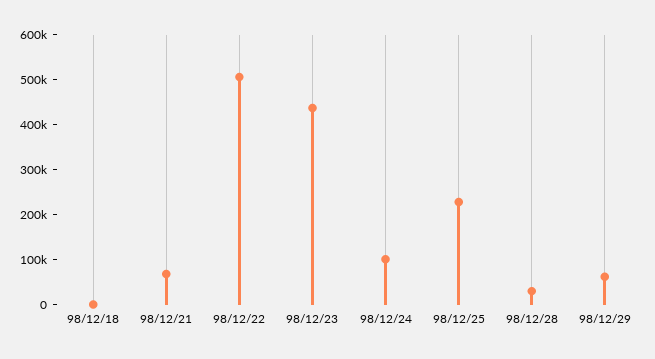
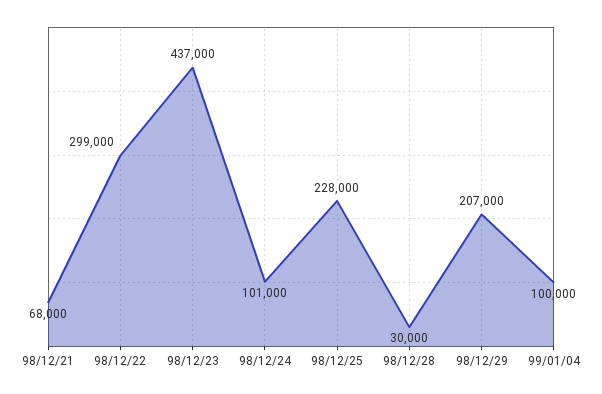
98/12/18: 0 -> none
98/12/22: 500000 -> 299000
98/12/29: 60000 -> 207000
99/01/04: none -> 100000

